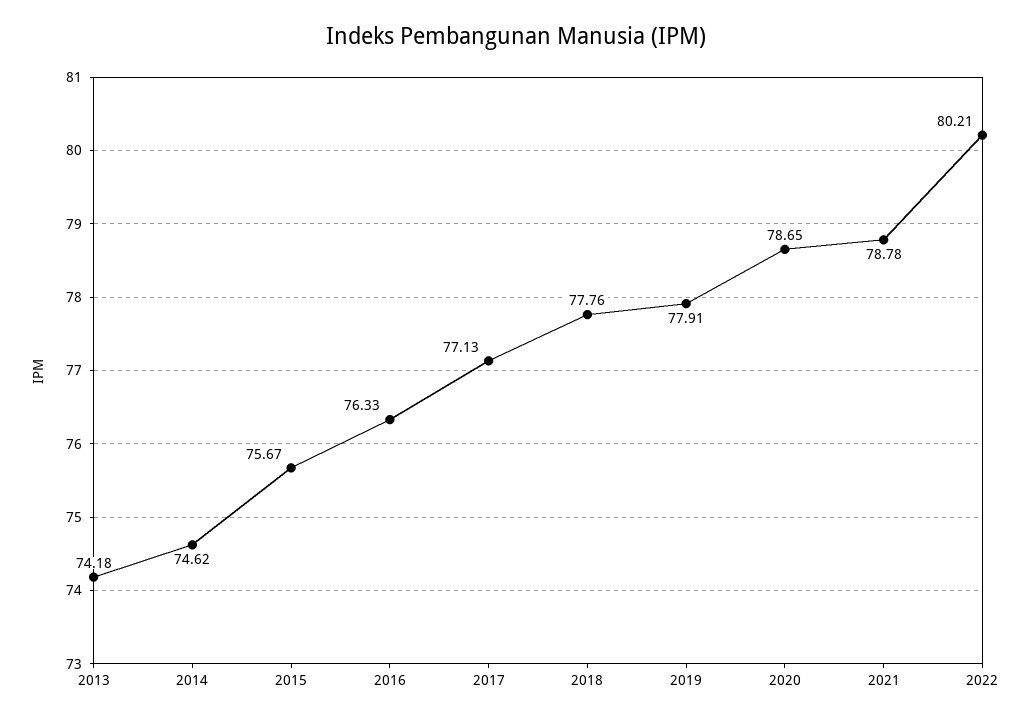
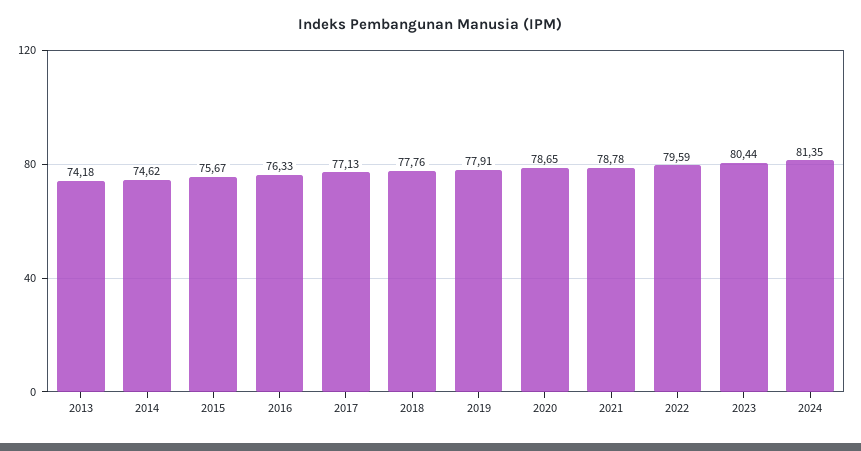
2022: 80.21 -> 79.59
2023: none -> 80.44
2024: none -> 81.35

